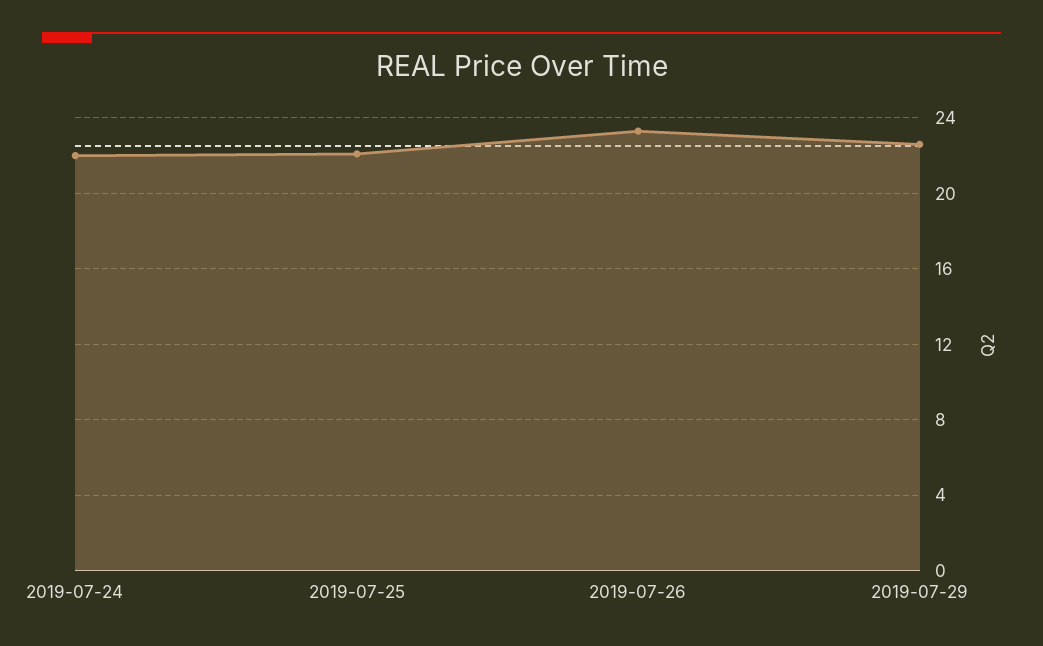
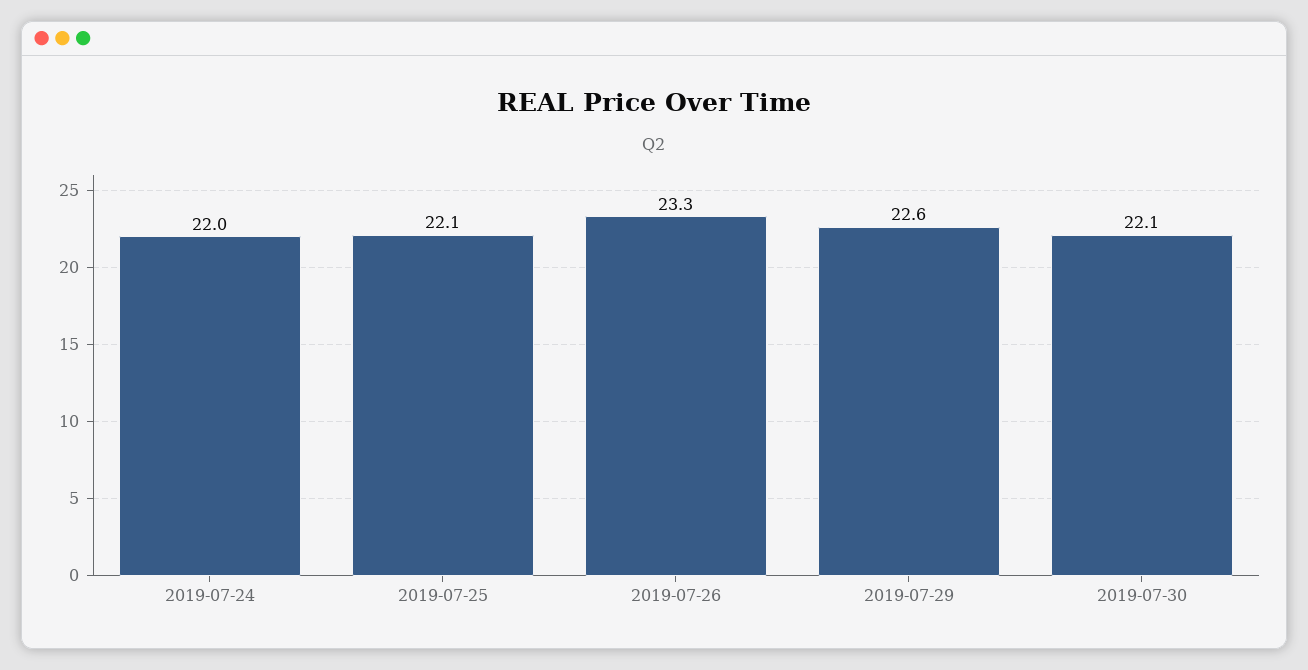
2019-07-30: none -> 22.1

